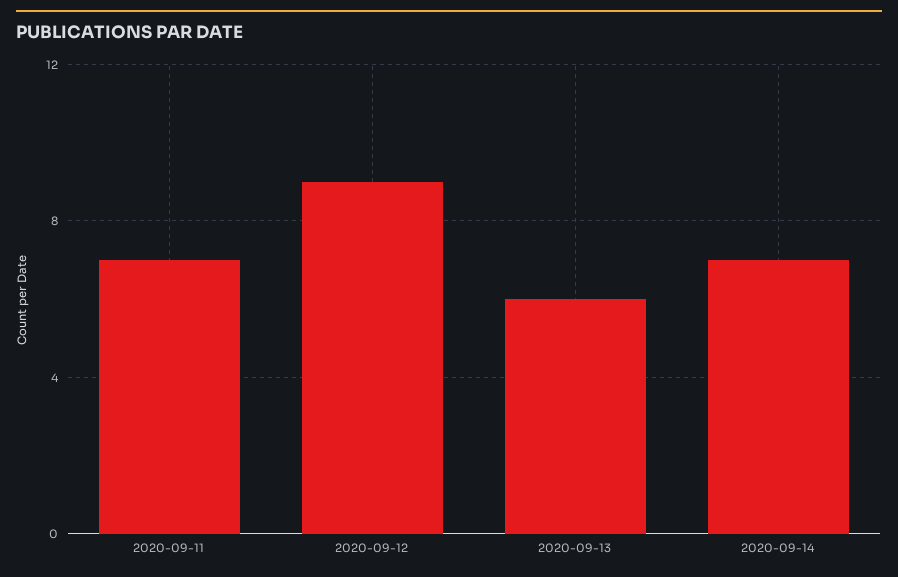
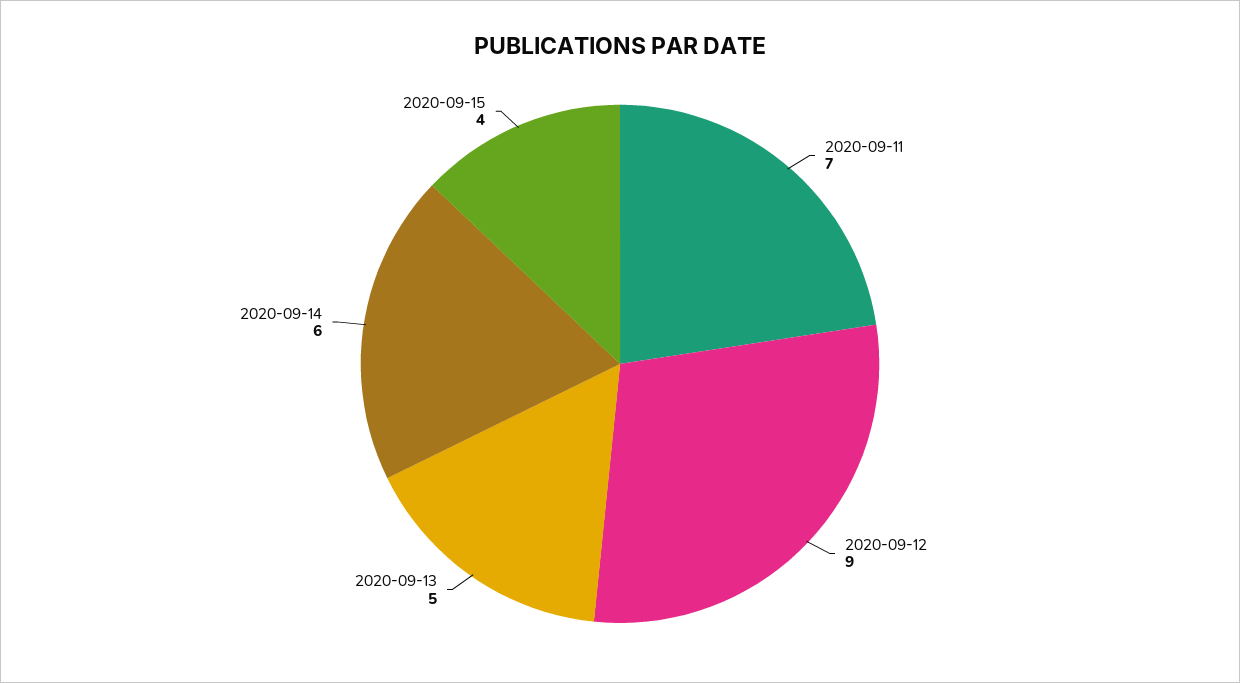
2020-09-13: 6 -> 5
2020-09-14: 7 -> 6
2020-09-15: none -> 4

